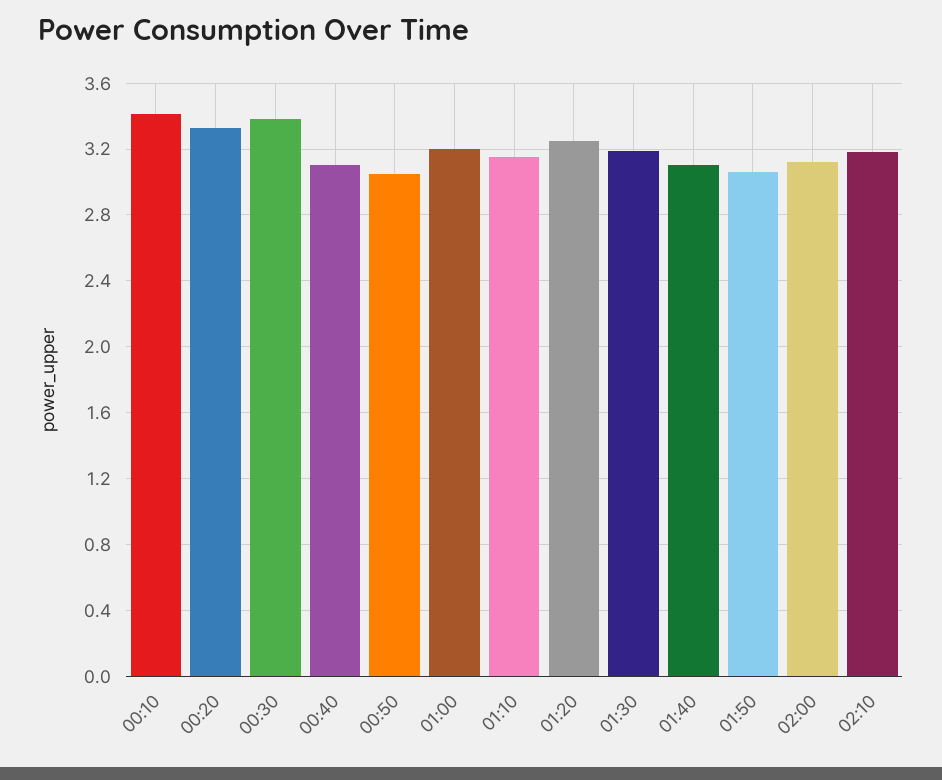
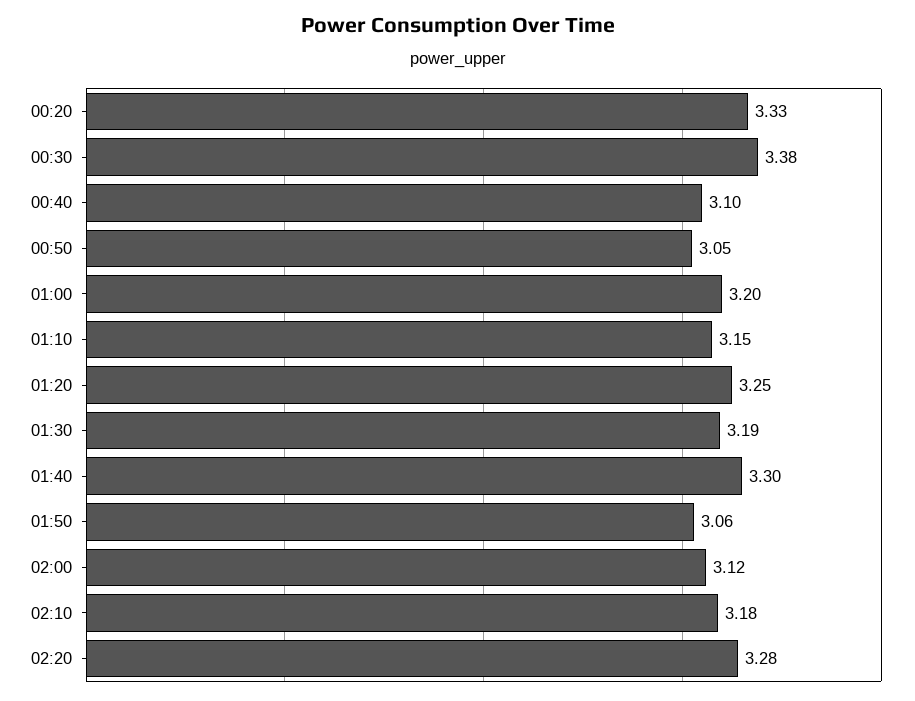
00:10: 3.4 -> none
01:40: 3.1 -> 3.3
02:20: none -> 3.28

